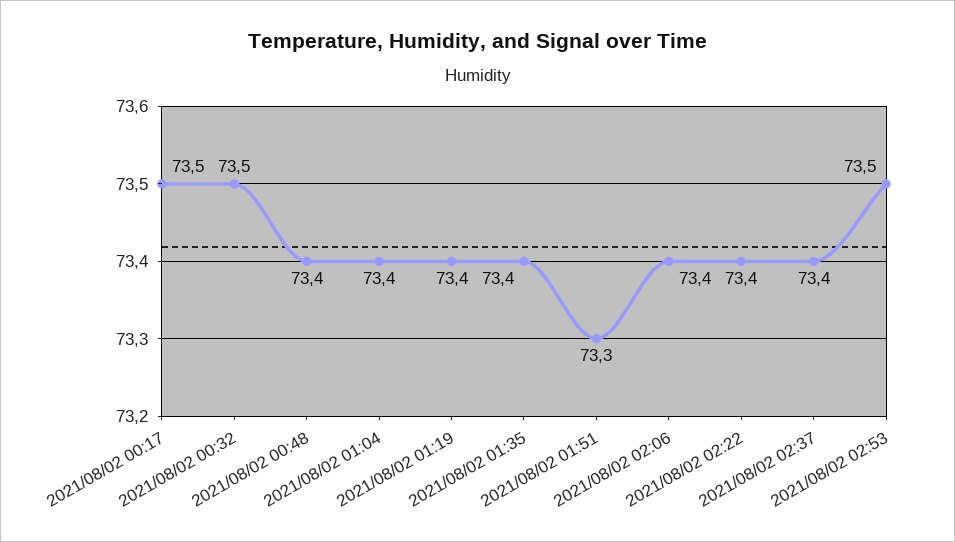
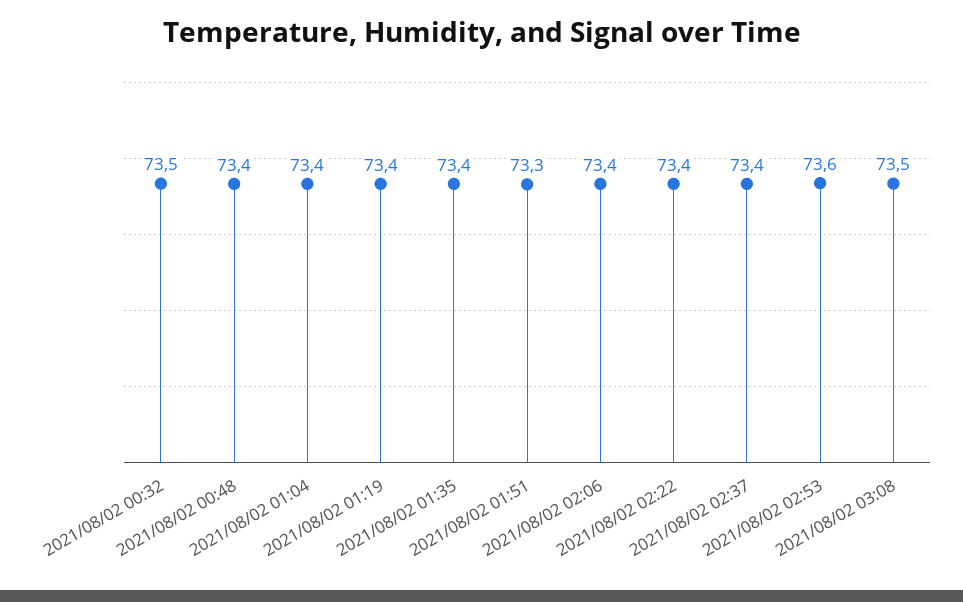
2021/08/02 00:17: 73.5 -> none
2021/08/02 02:53: 73.5 -> 73.6
2021/08/02 03:08: none -> 73.5

